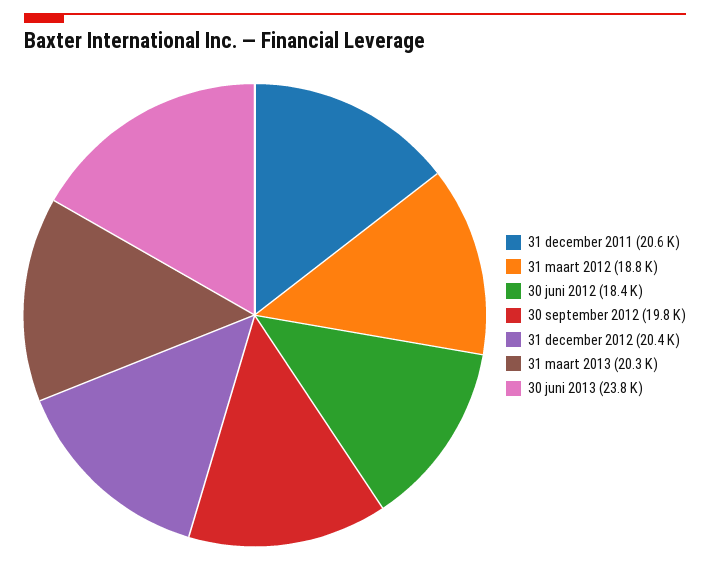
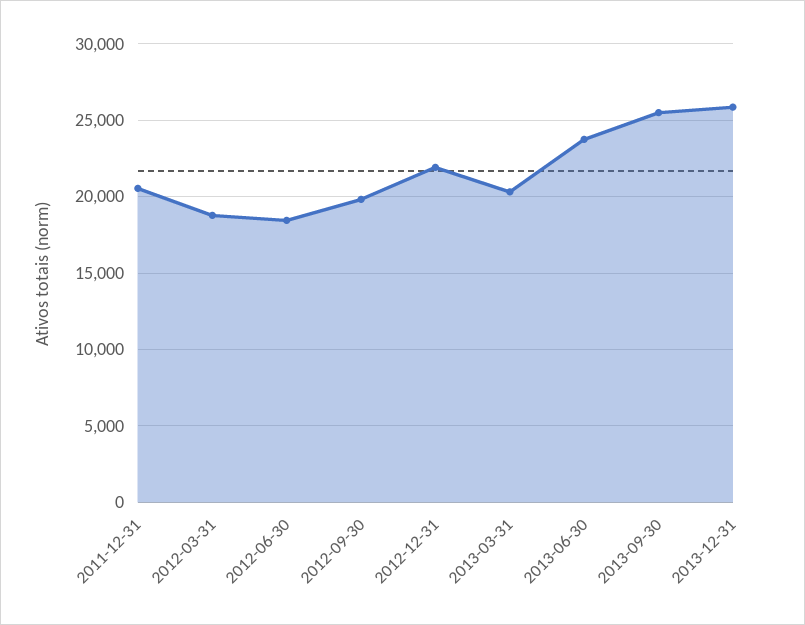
31 december 2012: 20400 -> 22000
2013-09-30: none -> 25500
2013-12-31: none -> 26000

